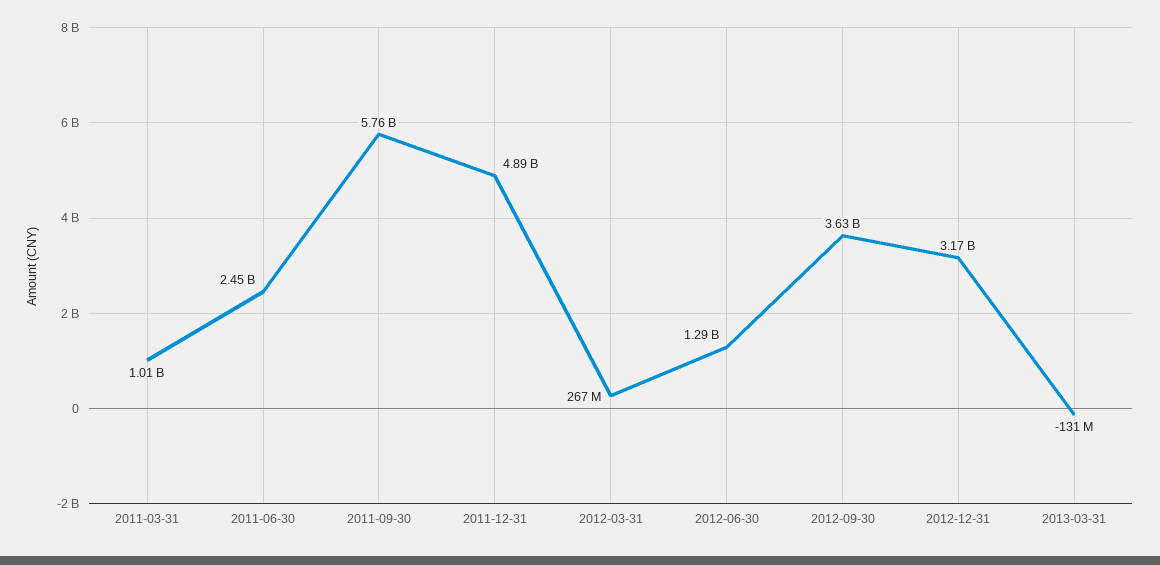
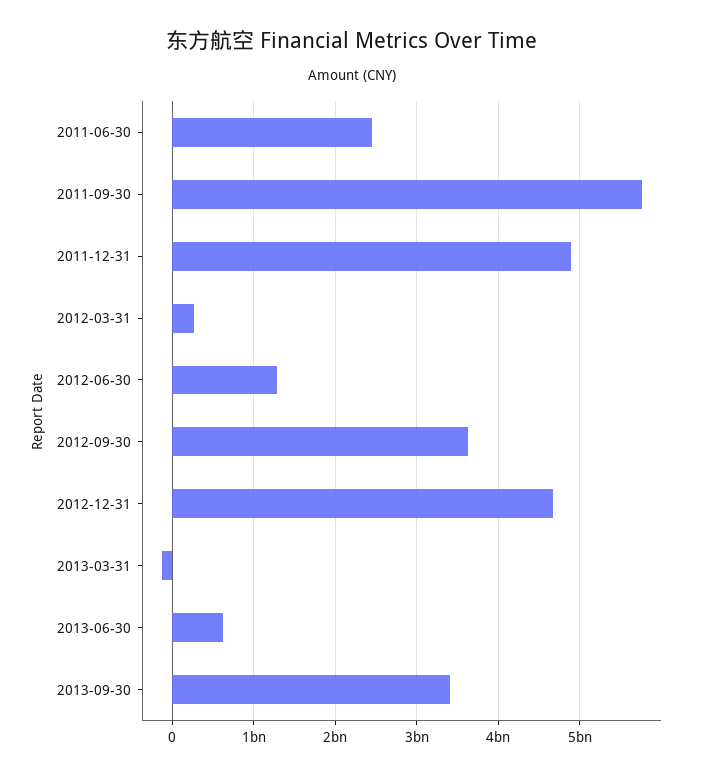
2011-03-31: 1010000000 -> none
2012-12-31: 3170000000 -> 4700000000
2013-06-30: none -> 600000000
2013-09-30: none -> 3400000000

